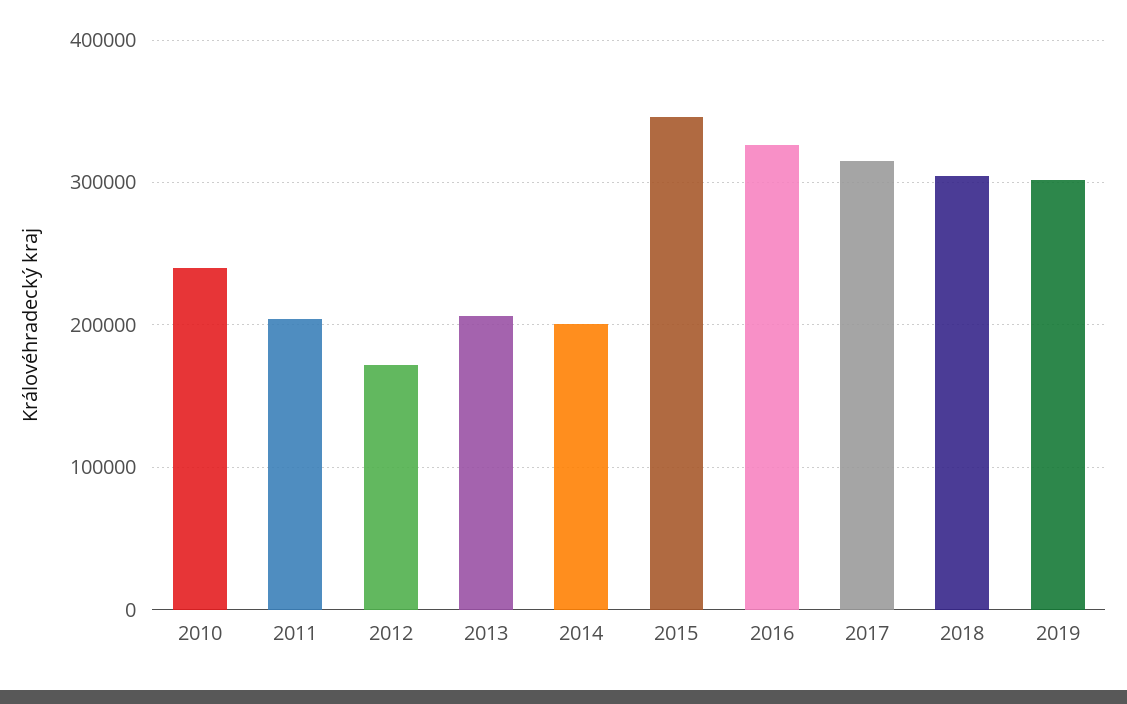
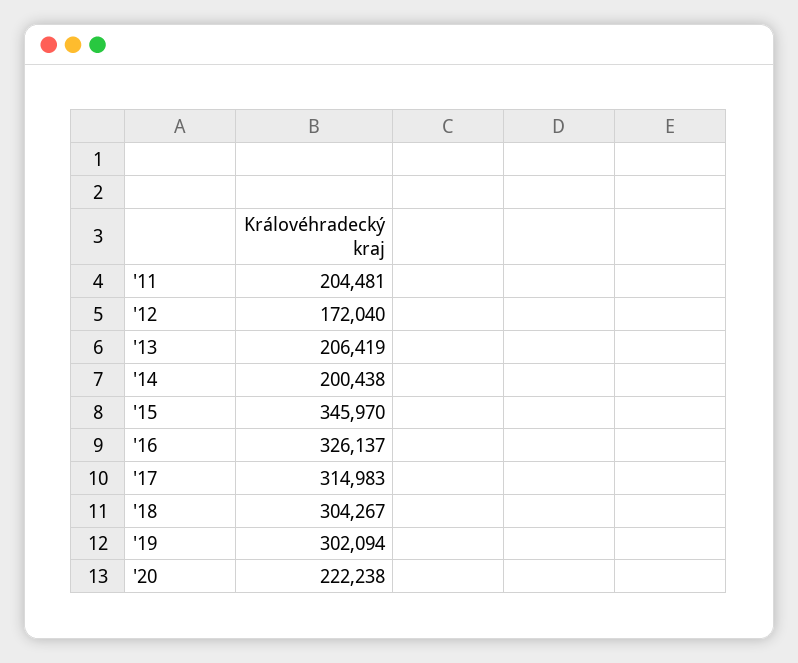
2010: 240000 -> none
'20: none -> 222238

